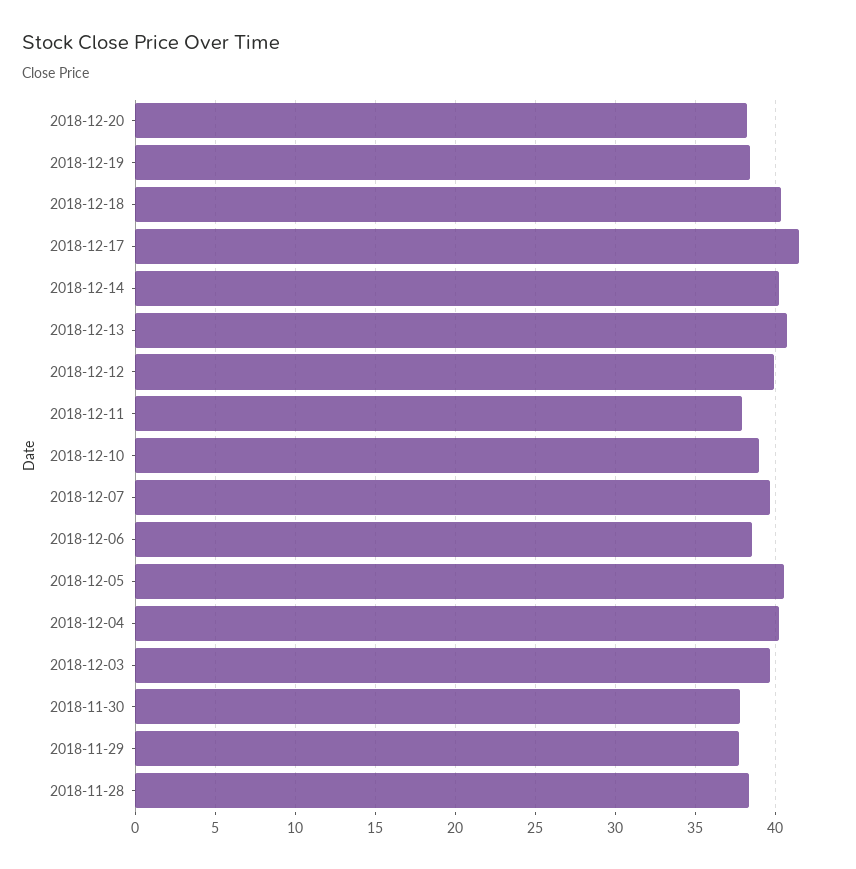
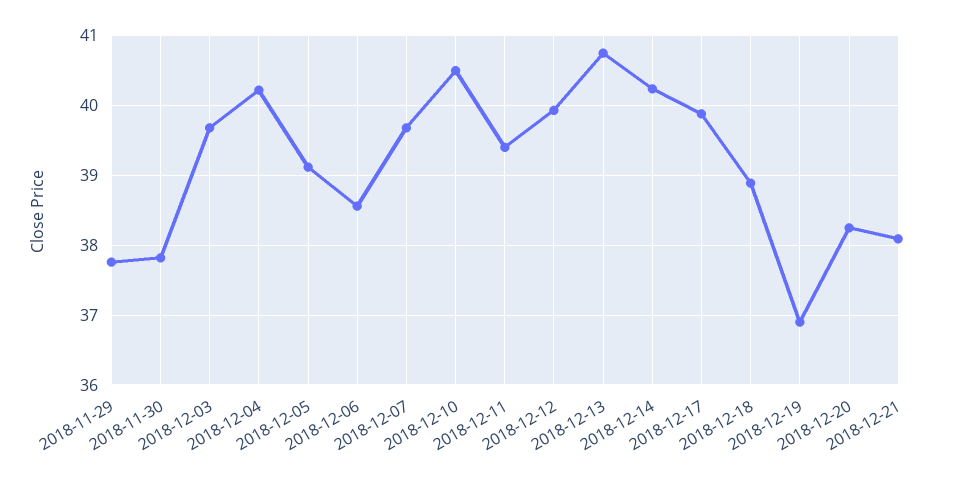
2018-12-19: 38.5 -> 36.9
2018-12-18: 40.5 -> 38.9
2018-12-17: 41.5 -> 39.9
2018-12-11: 38 -> 39.4
2018-12-10: 39 -> 40.5
2018-12-05: 40.5 -> 39.1
2018-11-28: 38.5 -> none
2018-12-21: none -> 38.1

